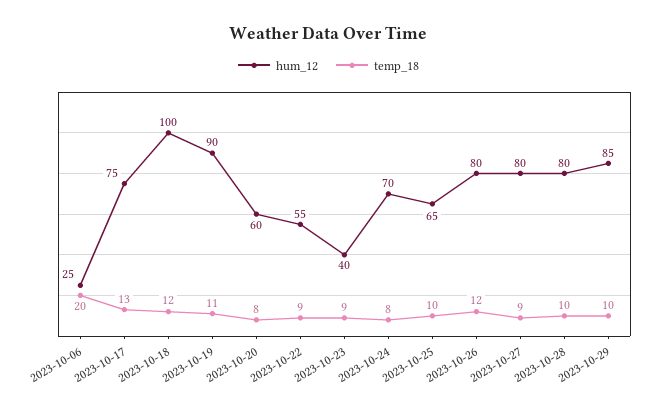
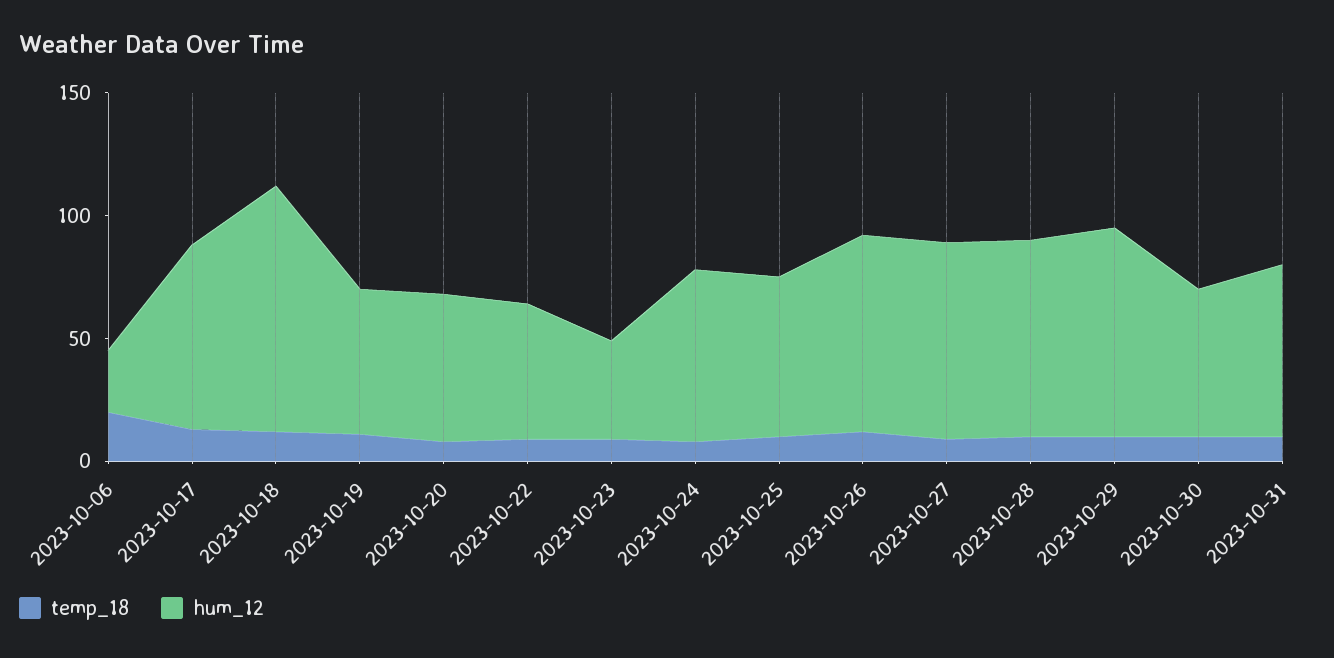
hum_12, 2023-10-19: 90 -> 60
temp_18, 2023-10-30: none -> 10
hum_12, 2023-10-30: none -> 60
temp_18, 2023-10-31: none -> 10
hum_12, 2023-10-31: none -> 70

